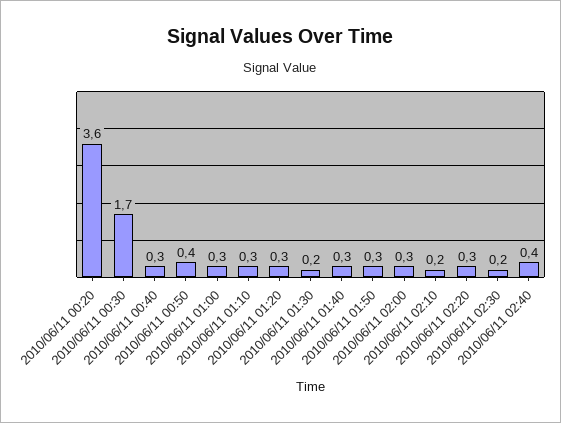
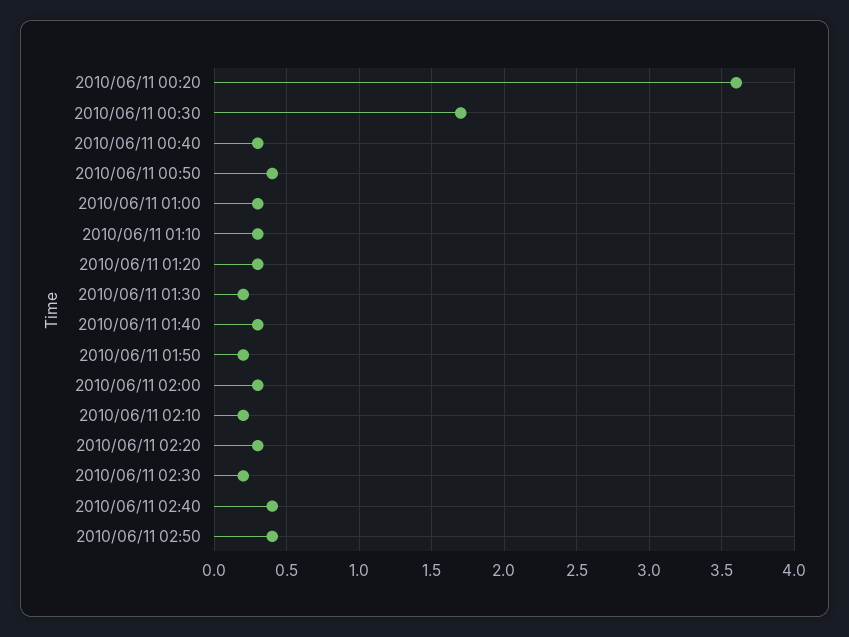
2010/06/11 01:50: 0.3 -> 0.2
2010/06/11 02:50: none -> 0.4

